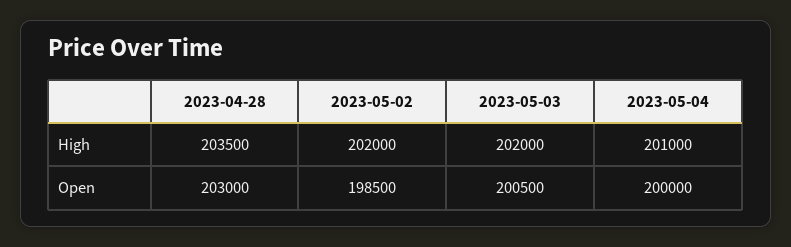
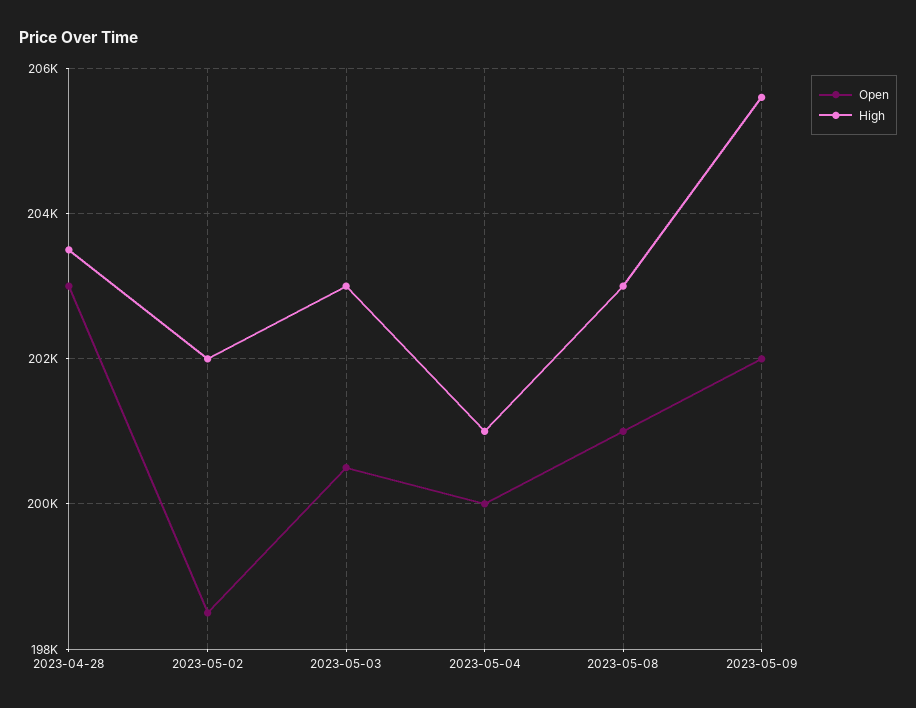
High, 2023-05-03: 202000 -> 203000
Open, 2023-05-08: none -> 201000
High, 2023-05-08: none -> 203000
Open, 2023-05-09: none -> 202000
High, 2023-05-09: none -> 205600

